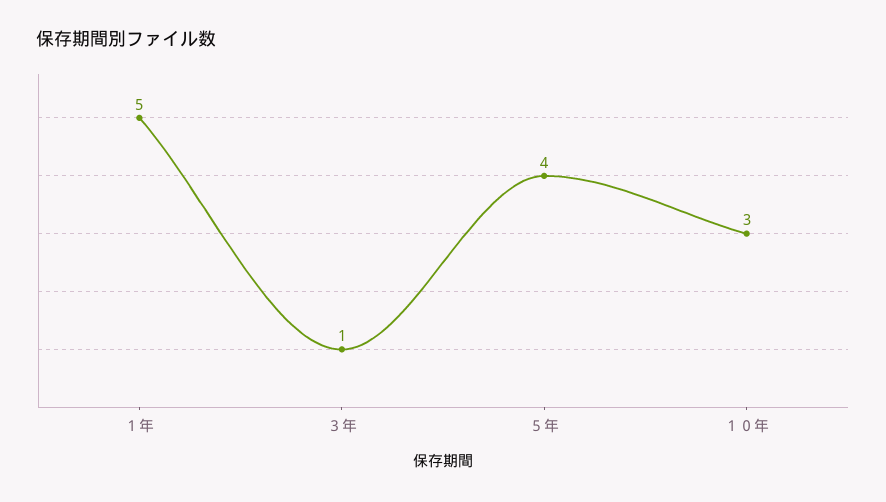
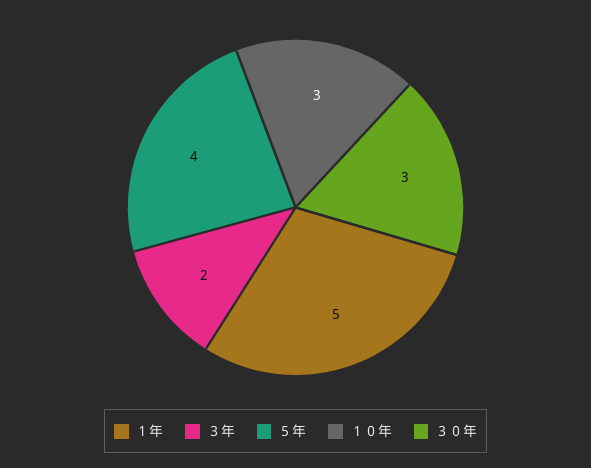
３年: 1 -> 2
３０年: none -> 3

